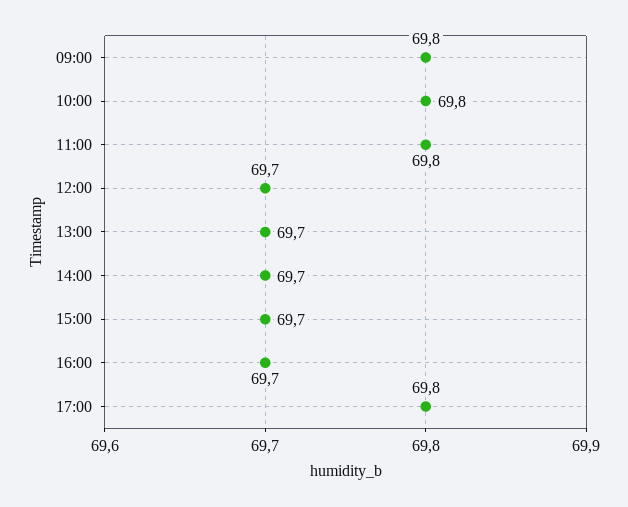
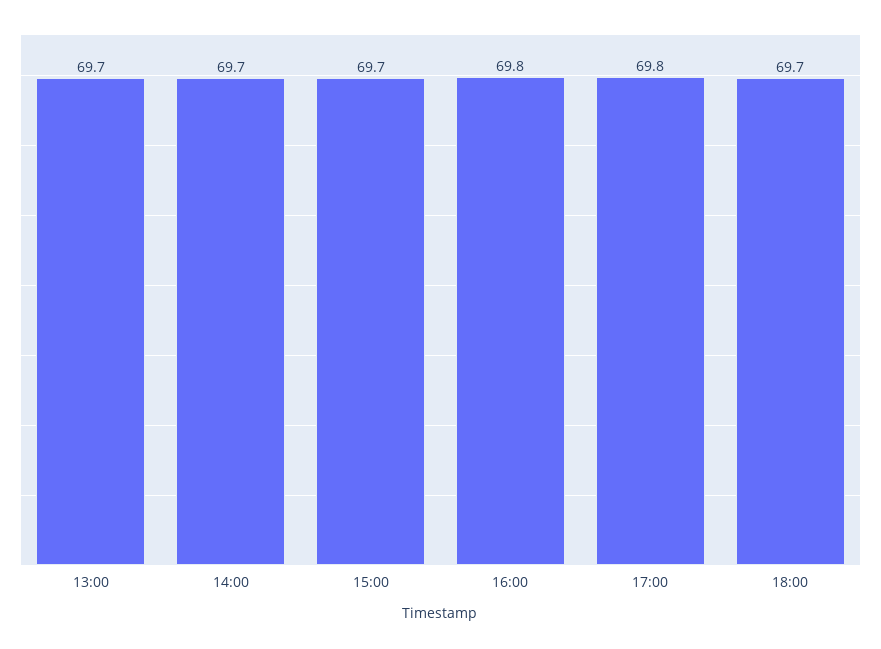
09:00: 69.8 -> none
10:00: 69.8 -> none
11:00: 69.8 -> none
12:00: 69.7 -> none
16:00: 69.7 -> 69.8
18:00: none -> 69.7

